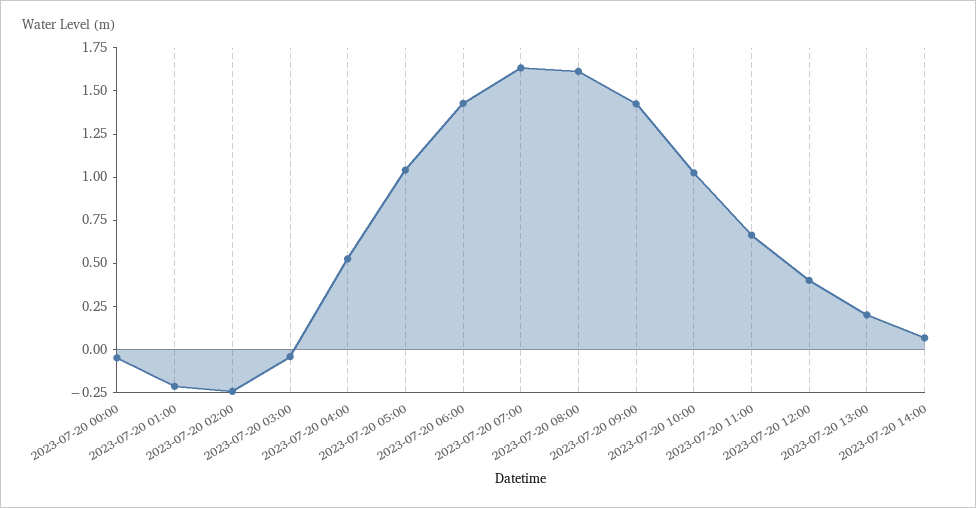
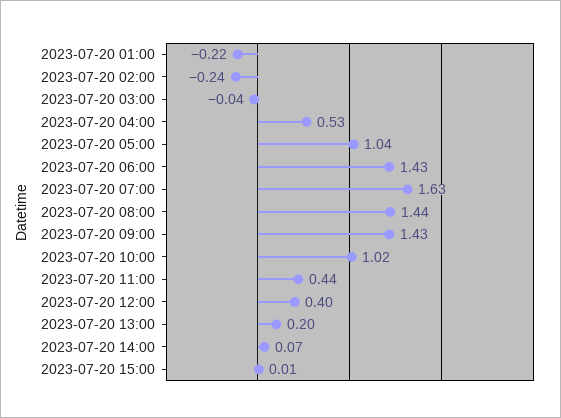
2023-07-20 00:00: -0.05 -> none
2023-07-20 08:00: 1.6 -> 1.44
2023-07-20 11:00: 0.65 -> 0.44
2023-07-20 15:00: none -> 0.01

